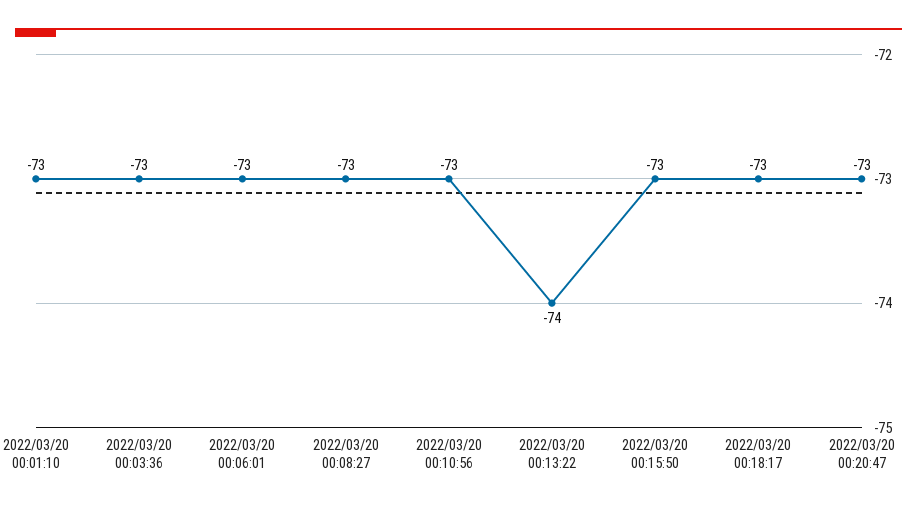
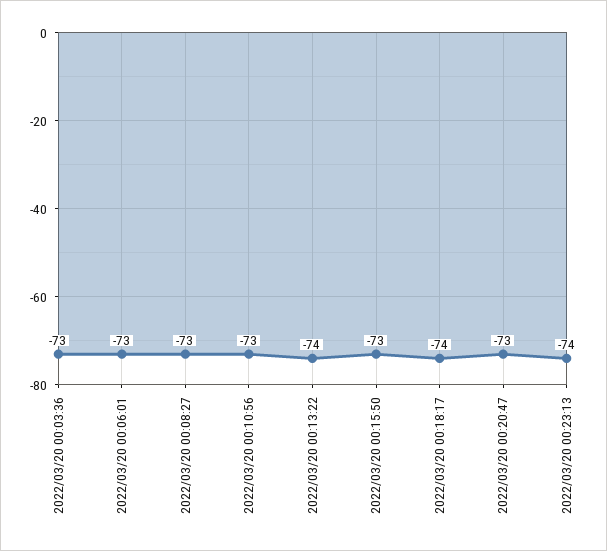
2022/03/20 00:01:10: -73 -> none
2022/03/20 00:18:17: -73 -> -74
2022/03/20 00:23:13: none -> -74

